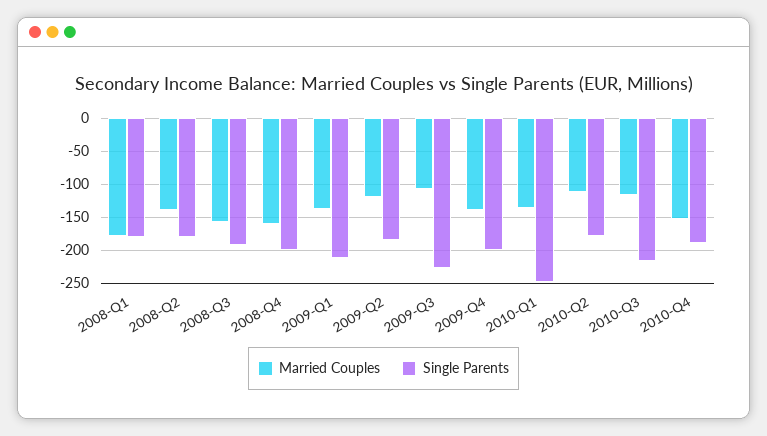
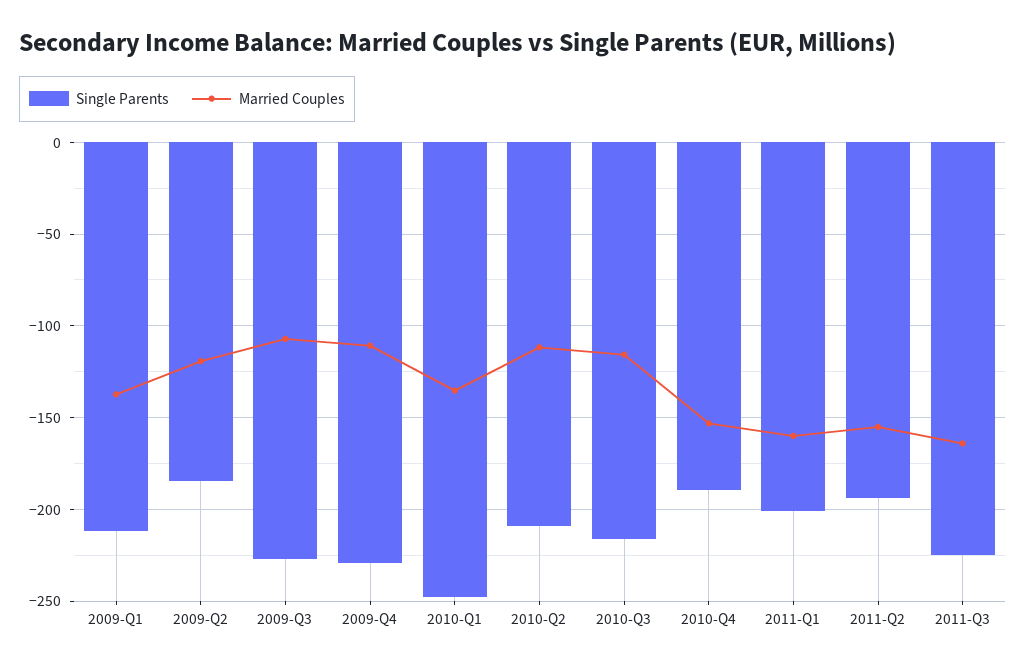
Married Couples, 2008-Q1: -180 -> none
Single Parents, 2008-Q1: -180 -> none
Married Couples, 2008-Q2: -140 -> none
Single Parents, 2008-Q2: -180 -> none
Married Couples, 2008-Q3: -160 -> none
Single Parents, 2008-Q3: -190 -> none
Married Couples, 2008-Q4: -160 -> none
Single Parents, 2008-Q4: -200 -> none
Married Couples, 2009-Q4: -140 -> -110
Single Parents, 2009-Q4: -200 -> -230
Single Parents, 2010-Q2: -180 -> -210
Single Parents, 2011-Q1: none -> -200
Married Couples, 2011-Q1: none -> -160
Single Parents, 2011-Q2: none -> -195
Married Couples, 2011-Q2: none -> -155
Single Parents, 2011-Q3: none -> -225
Married Couples, 2011-Q3: none -> -165

